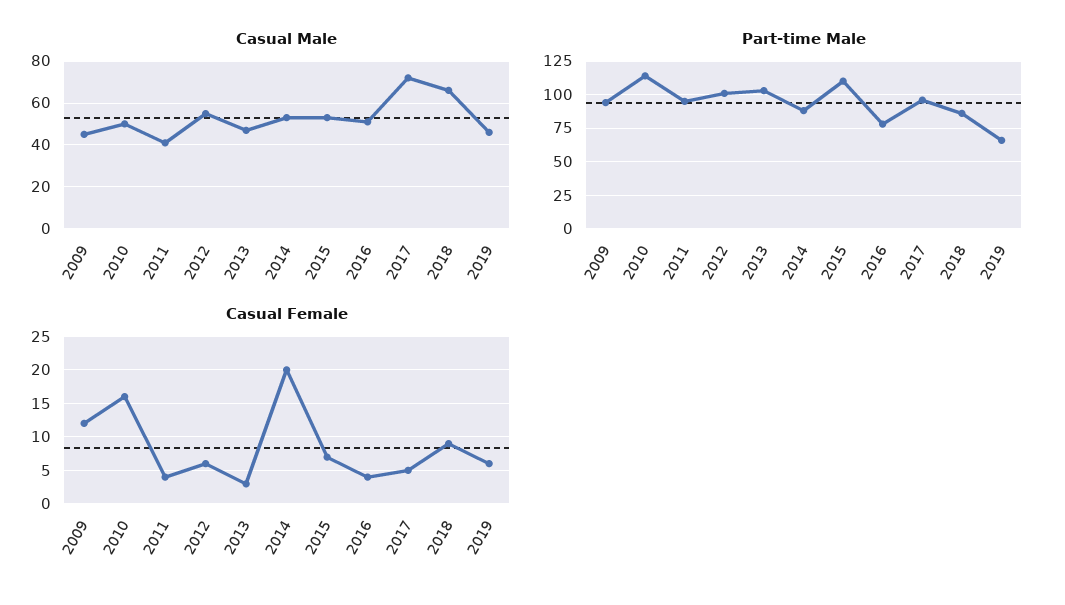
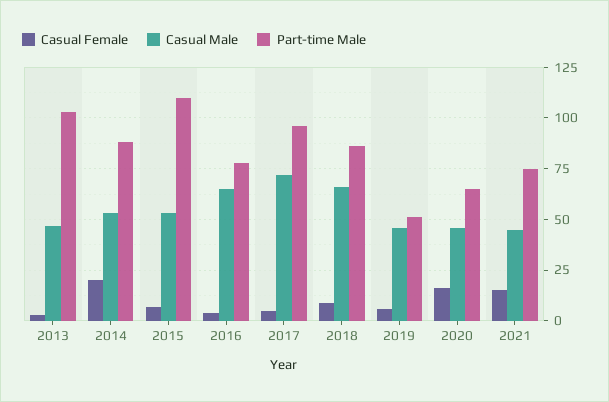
Casual Male, 2009: 45 -> none
Casual Male, 2010: 50 -> none
Casual Male, 2011: 40 -> none
Casual Male, 2012: 55 -> none
Casual Male, 2016: 50 -> 65
Part-time Male, 2009: 95 -> none
Part-time Male, 2010: 115 -> none
Part-time Male, 2011: 95 -> none
Part-time Male, 2012: 100 -> none
Part-time Male, 2019: 65 -> 50
Casual Female, 2009: 12 -> none
Casual Female, 2010: 16 -> none
Casual Female, 2011: 4 -> none
Casual Female, 2012: 6 -> none
Casual Female, 2020: none -> 15
Casual Male, 2020: none -> 45
Part-time Male, 2020: none -> 65
Casual Female, 2021: none -> 15
Casual Male, 2021: none -> 45
Part-time Male, 2021: none -> 75

